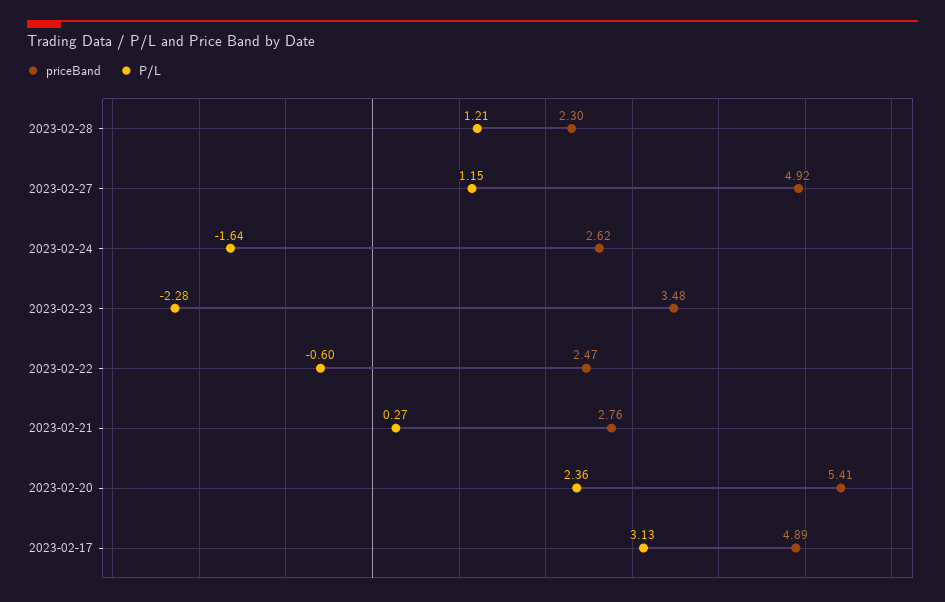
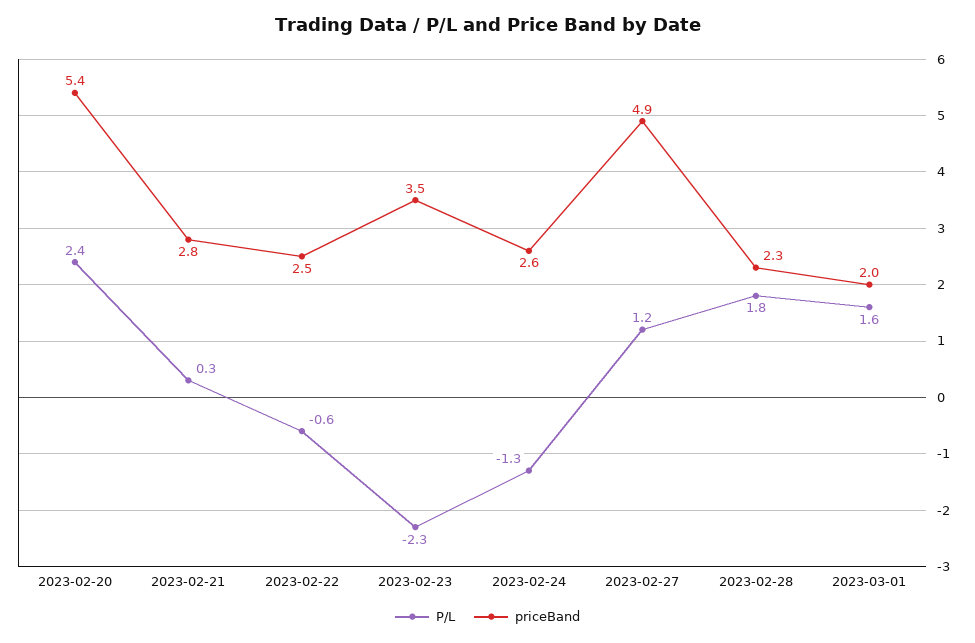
P/L, 2023-02-28: 1.21 -> 1.8
P/L, 2023-02-24: -1.64 -> -1.3
priceBand, 2023-02-17: 4.89 -> none
P/L, 2023-02-17: 3.13 -> none
P/L, 2023-03-01: none -> 1.6
priceBand, 2023-03-01: none -> 2

